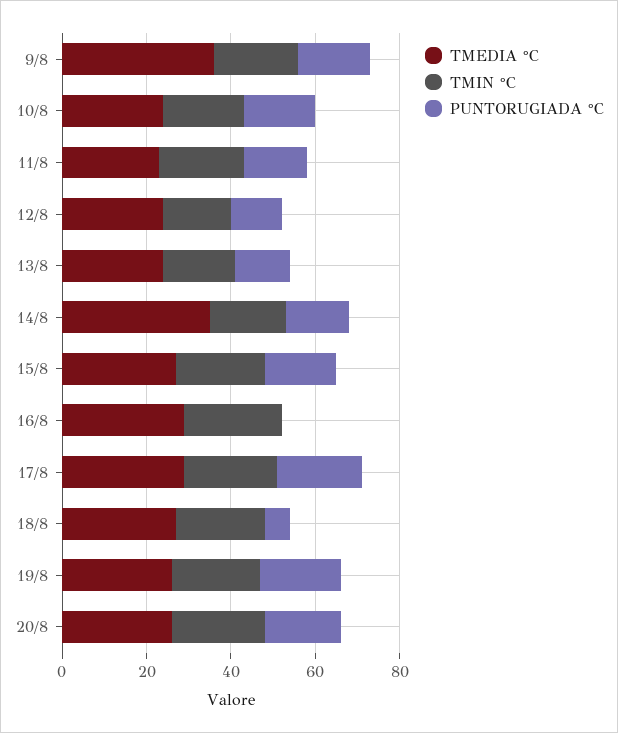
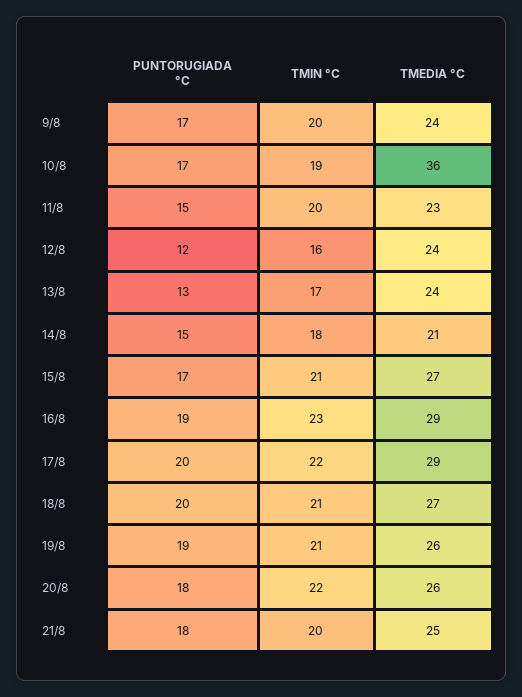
TMEDIA °C, 9/8: 35 -> 24
TMEDIA °C, 10/8: 25 -> 36
TMEDIA °C, 14/8: 35 -> 21
PUNTORUGIADA °C, 16/8: 0 -> 19
PUNTORUGIADA °C, 18/8: 5 -> 20
PUNTORUGIADA °C, 21/8: none -> 18
TMIN °C, 21/8: none -> 20
TMEDIA °C, 21/8: none -> 25

